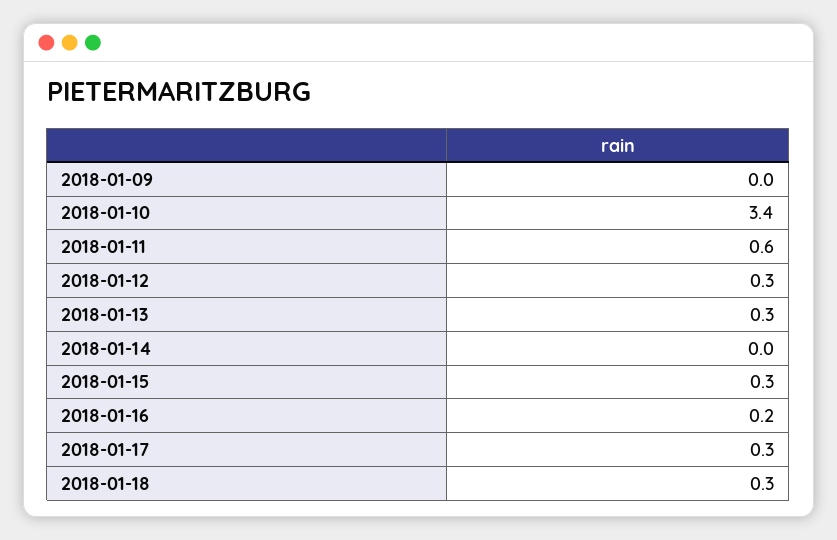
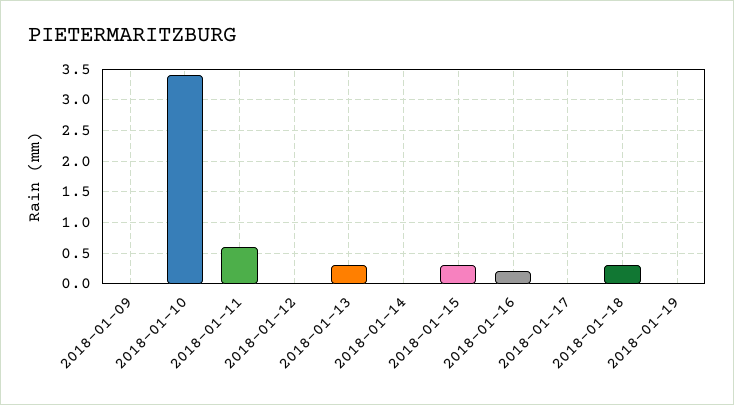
2018-01-12: 0.3 -> 0
2018-01-17: 0.3 -> 0
2018-01-19: none -> 0

